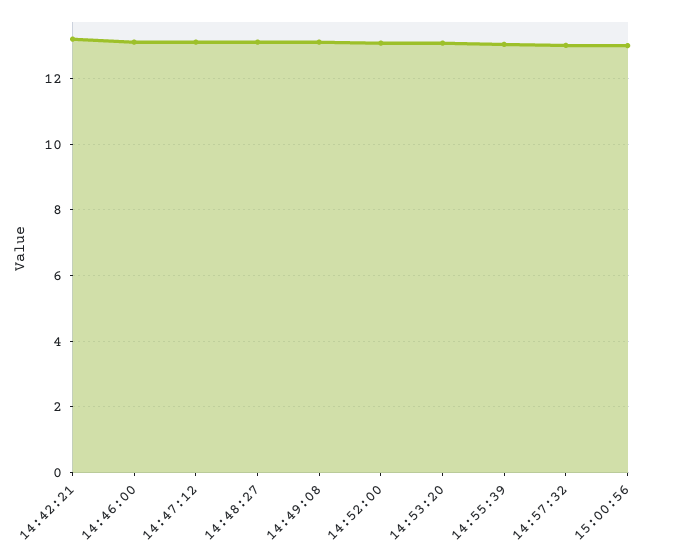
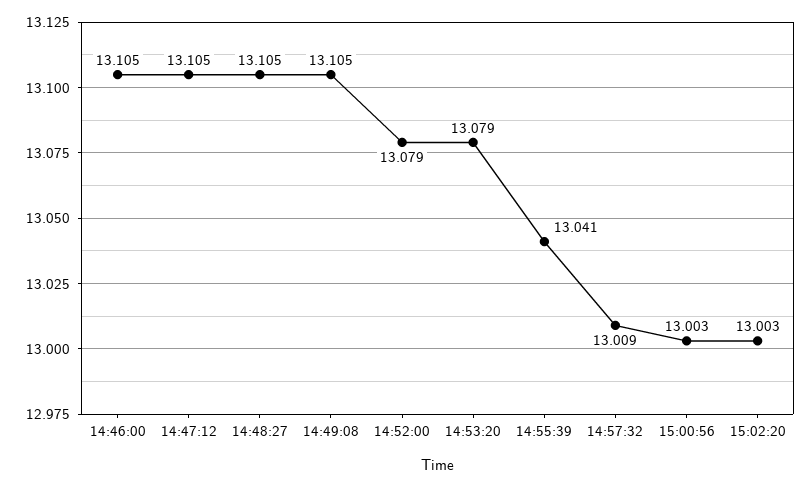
14:42:21: 13.2 -> none
15:02:20: none -> 13.003

